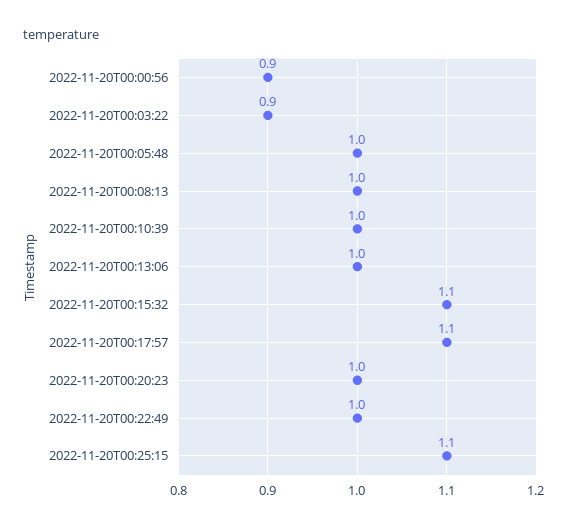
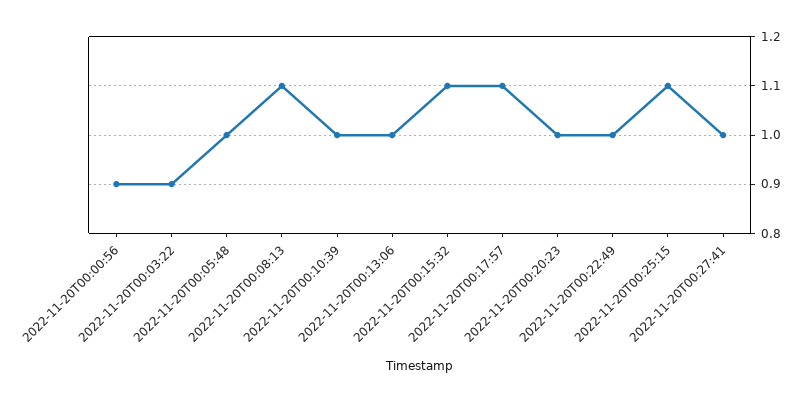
2022-11-20T00:08:13: 1 -> 1.1
2022-11-20T00:27:41: none -> 1

